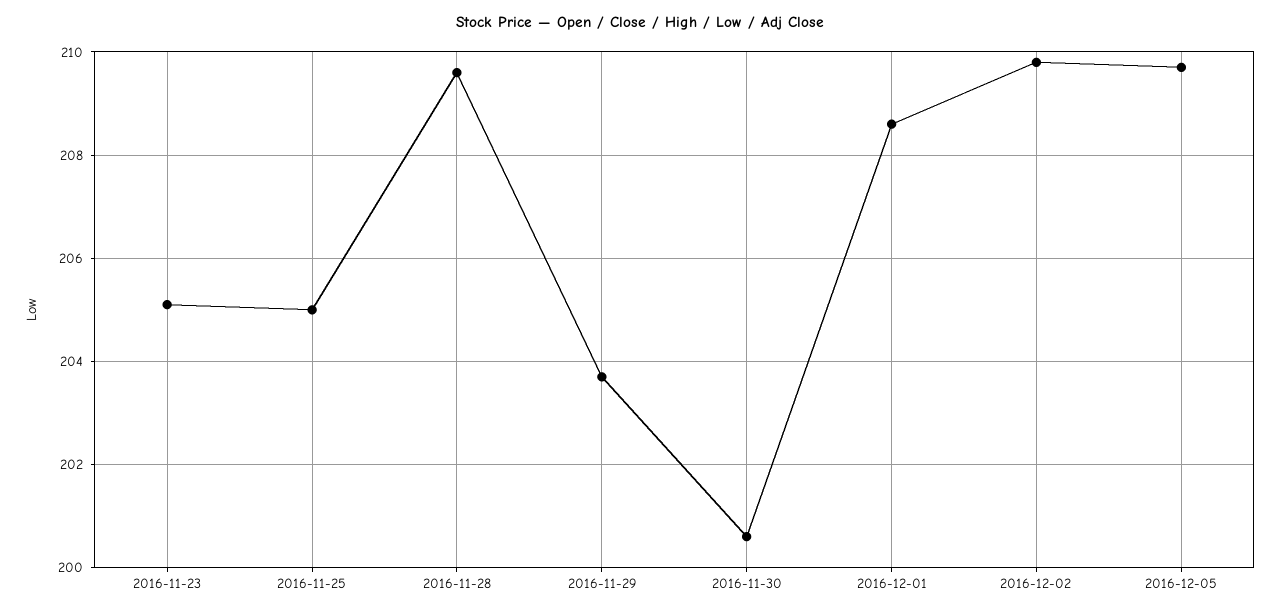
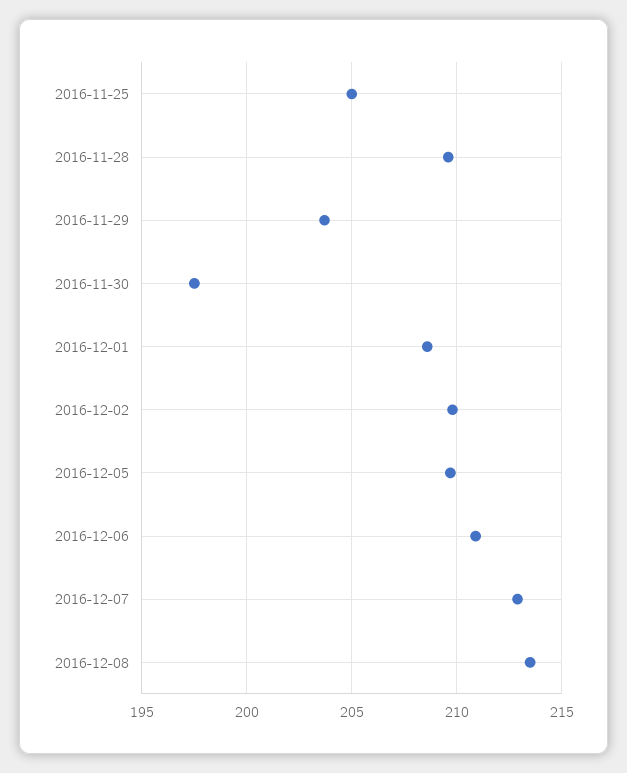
2016-11-23: 205 -> none
2016-11-30: 200.5 -> 197.5
2016-12-06: none -> 211
2016-12-07: none -> 213
2016-12-08: none -> 213.5

